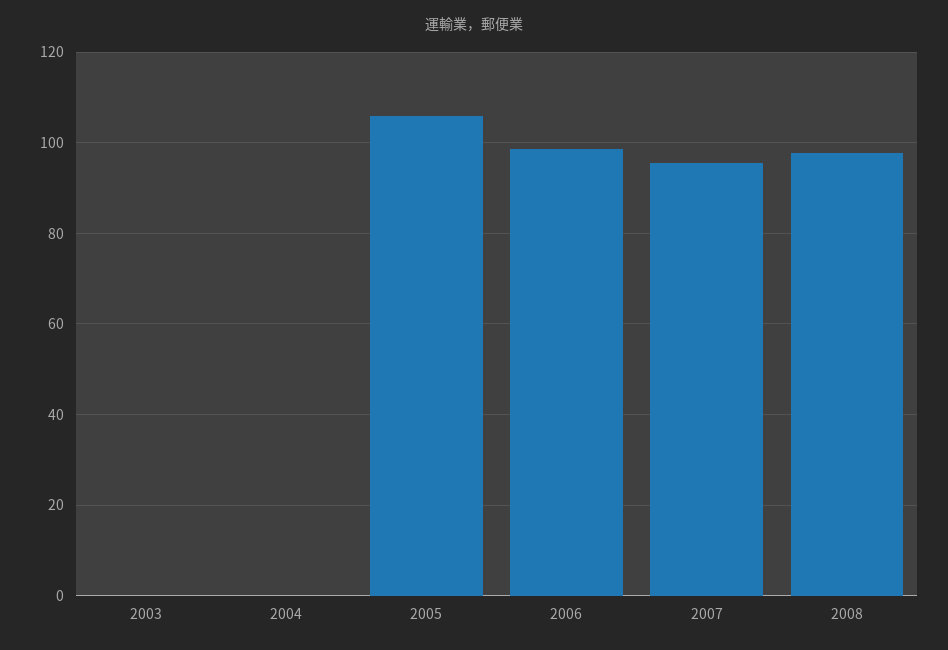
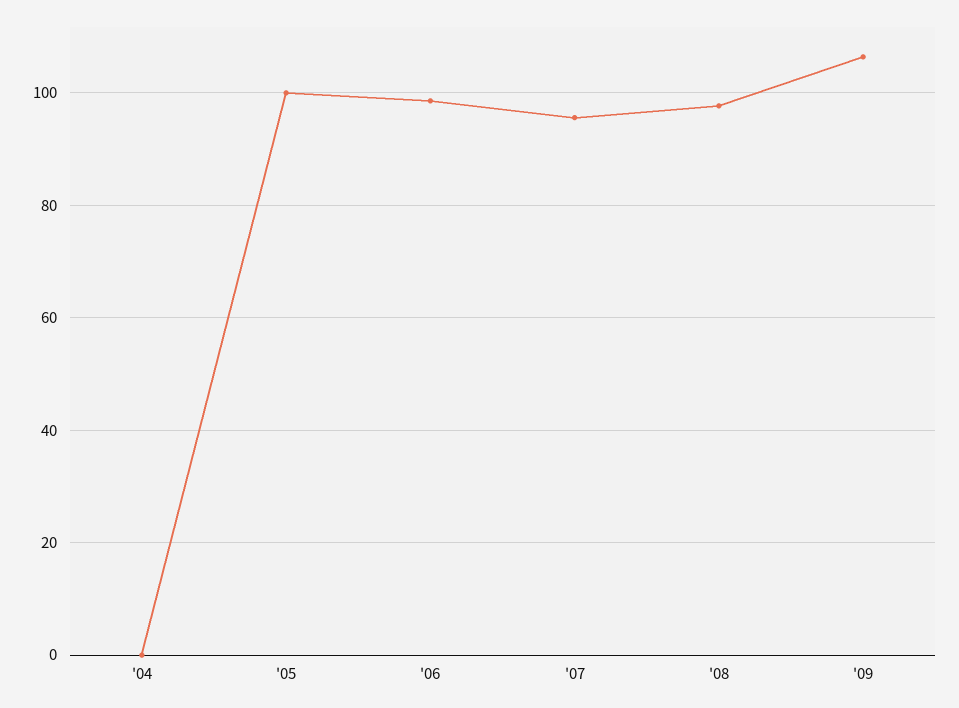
2003: 0 -> none
2005: 106 -> 100
'09: none -> 106

